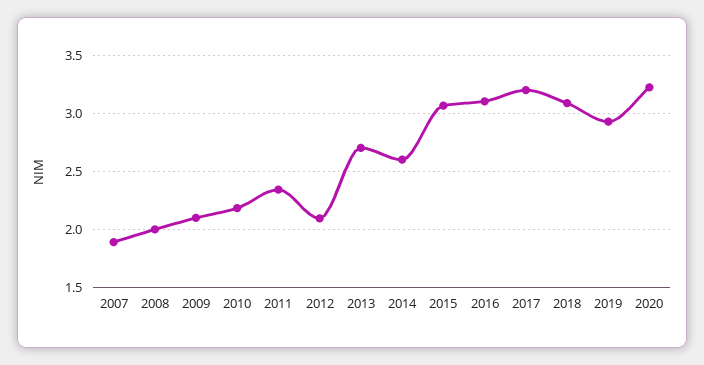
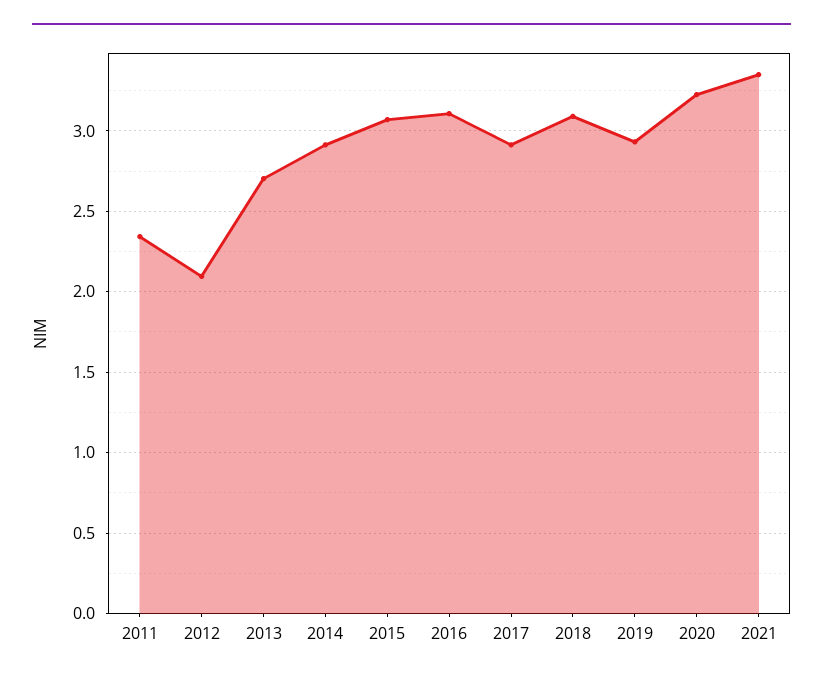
2007: 1.9 -> none
2008: 2 -> none
2009: 2.1 -> none
2010: 2.2 -> none
2014: 2.6 -> 2.9
2017: 3.2 -> 2.9
2021: none -> 3.35

